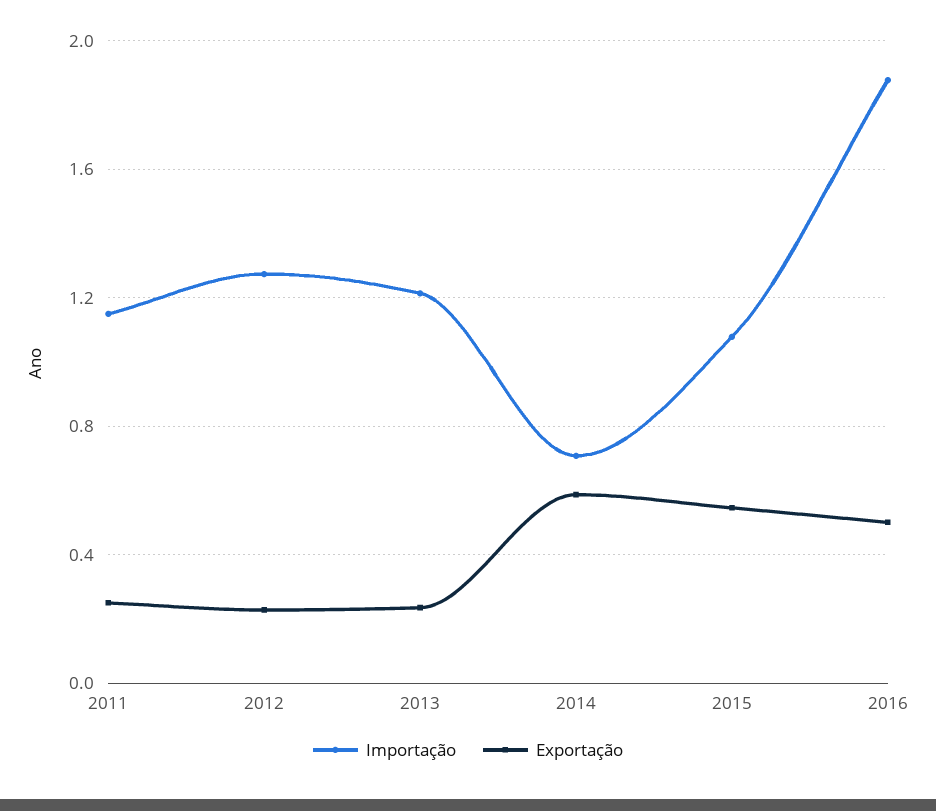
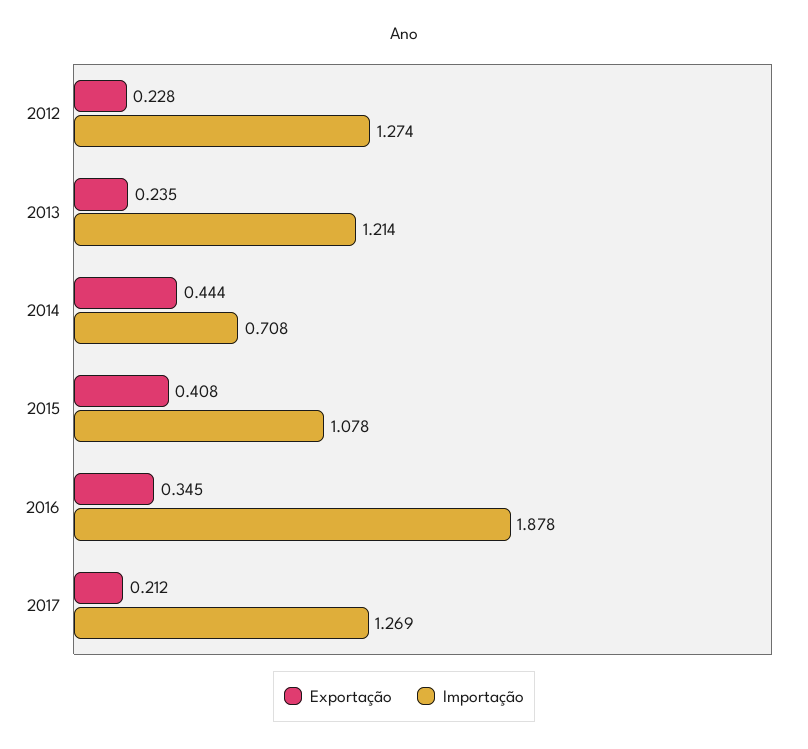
Importação, 2011: 1.15 -> none
Exportação, 2011: 0.25 -> none
Exportação, 2014: 0.6 -> 0.444
Exportação, 2015: 0.55 -> 0.408
Exportação, 2016: 0.5 -> 0.345
Exportação, 2017: none -> 0.212
Importação, 2017: none -> 1.269

